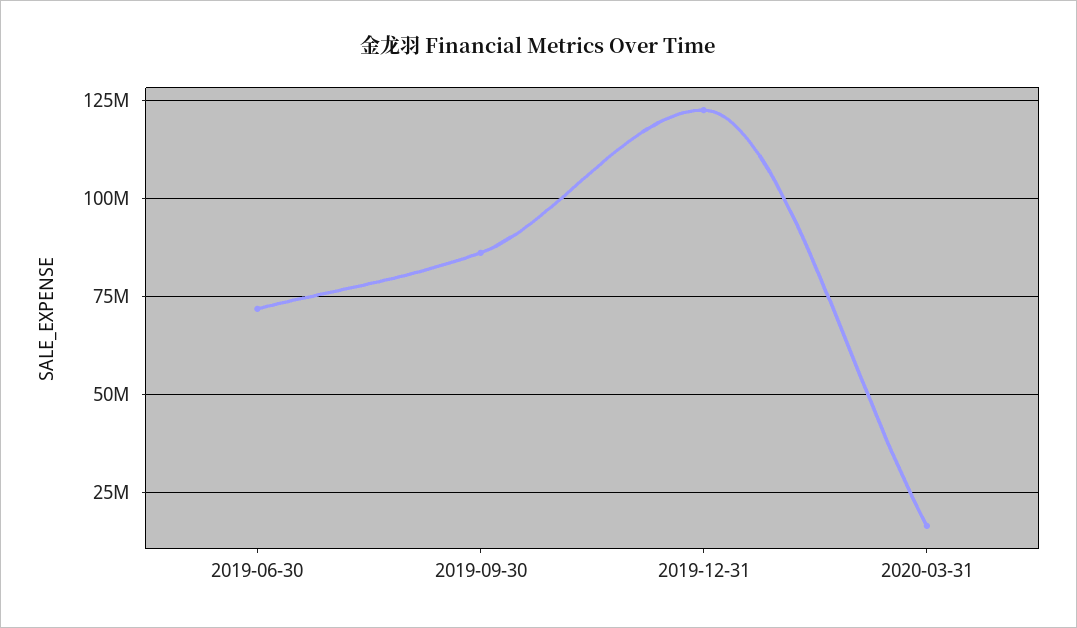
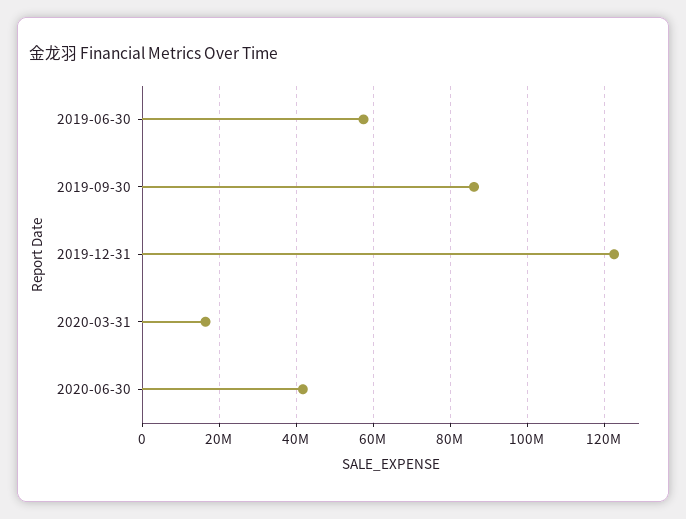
2019-06-30: 72500000 -> 58000000
2020-06-30: none -> 42000000

